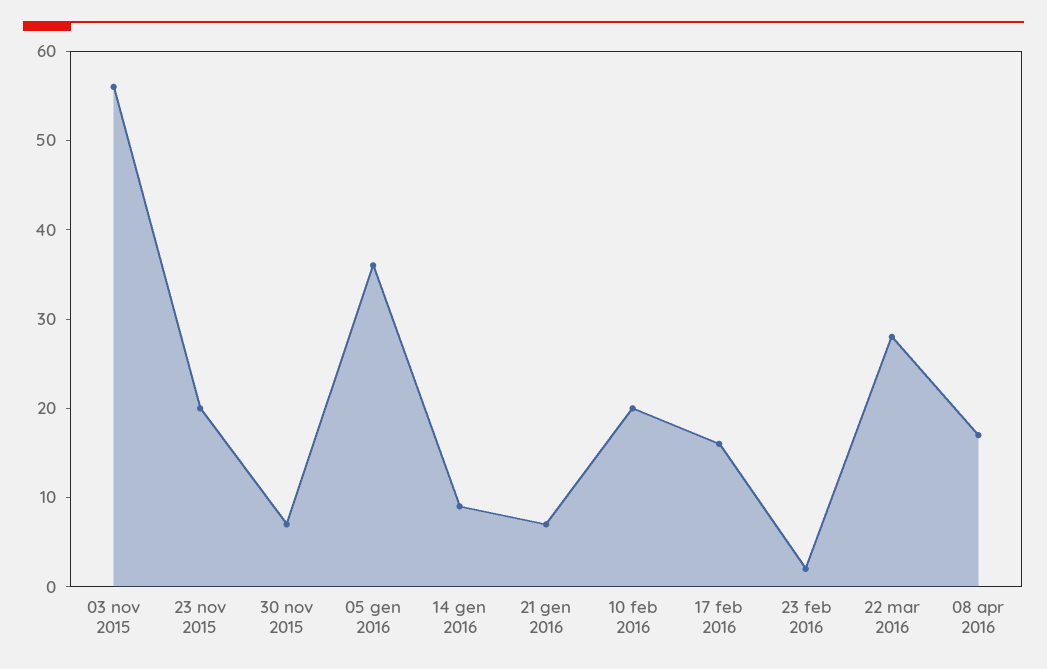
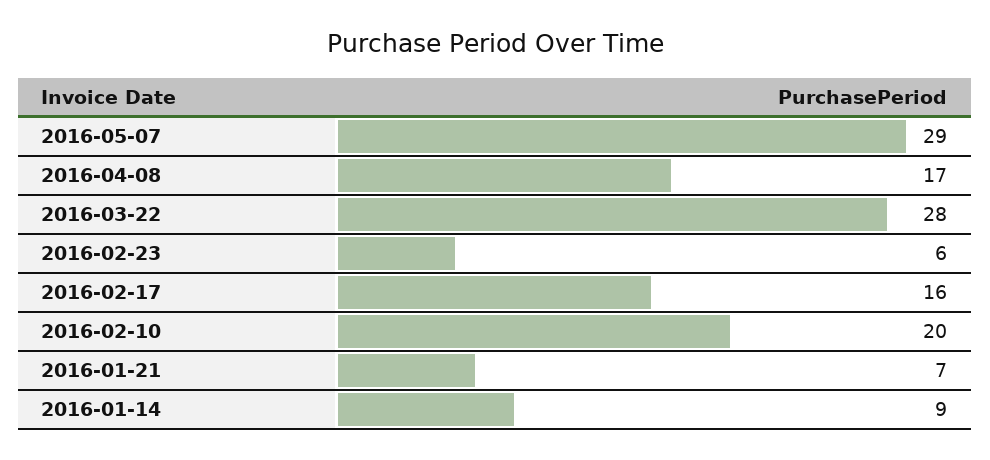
03 nov 2015: 56 -> none
23 nov 2015: 20 -> none
30 nov 2015: 7 -> none
05 gen 2016: 36 -> none
23 feb 2016: 2 -> 6
2016-05-07: none -> 29

